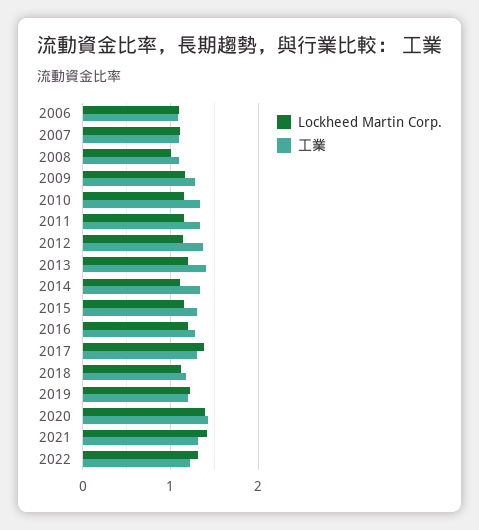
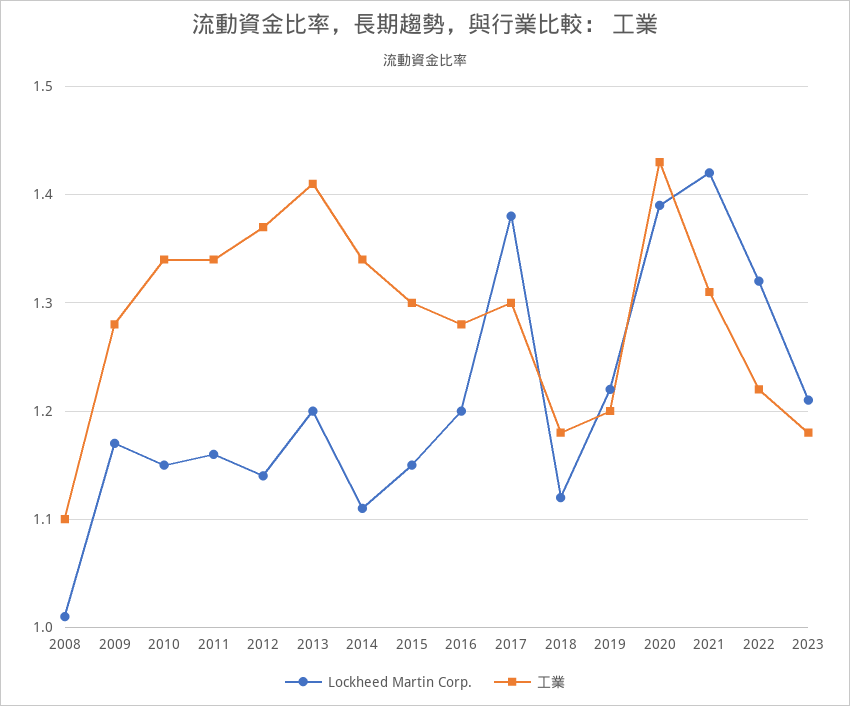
Lockheed Martin Corp., 2006: 1.1 -> none
工業, 2006: 1.1 -> none
Lockheed Martin Corp., 2007: 1.1 -> none
工業, 2007: 1.1 -> none
Lockheed Martin Corp., 2023: none -> 1.21
工業, 2023: none -> 1.18

